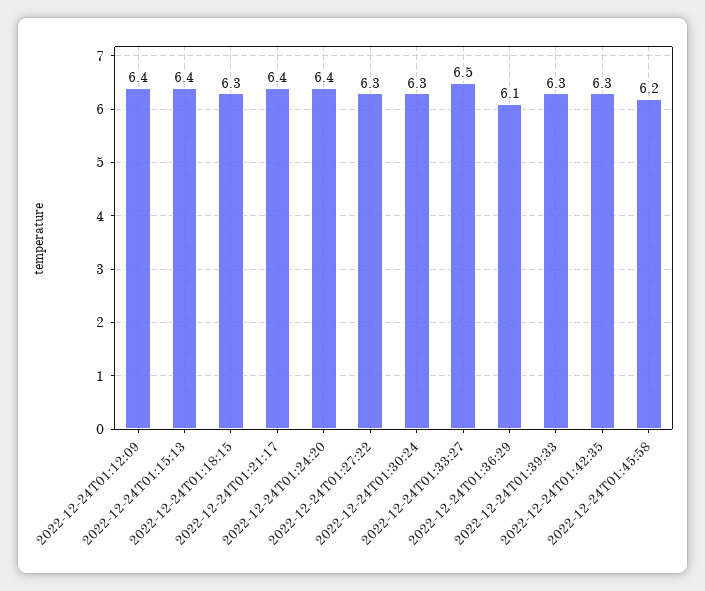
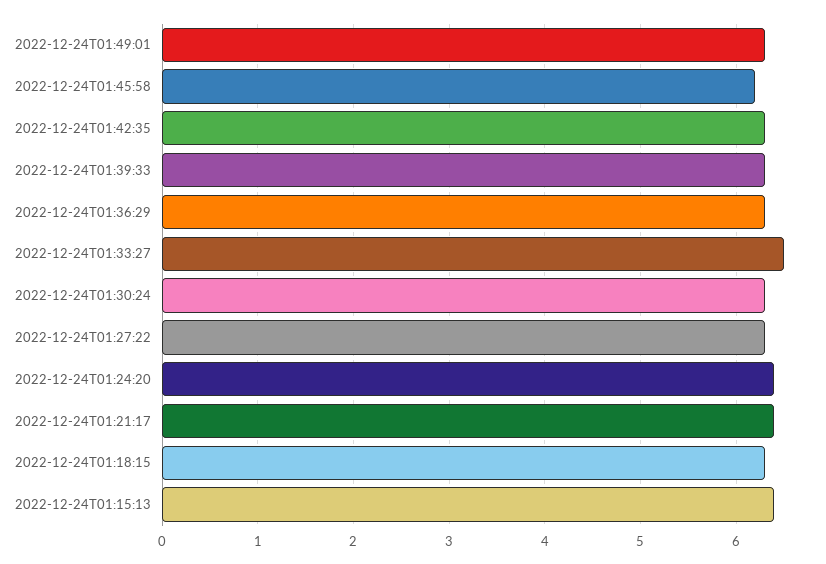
2022-12-24T01:12:09: 6.4 -> none
2022-12-24T01:36:29: 6.1 -> 6.3
2022-12-24T01:49:01: none -> 6.3

